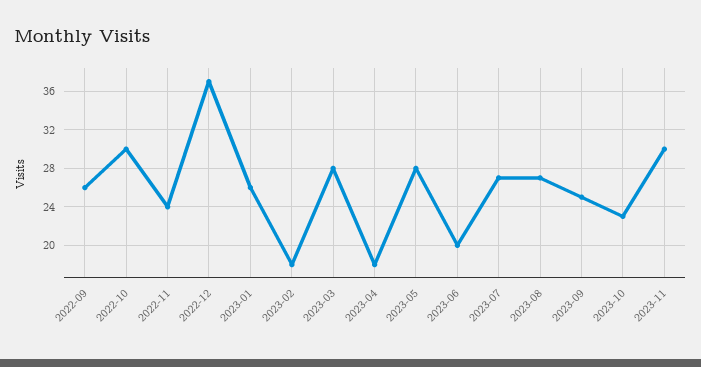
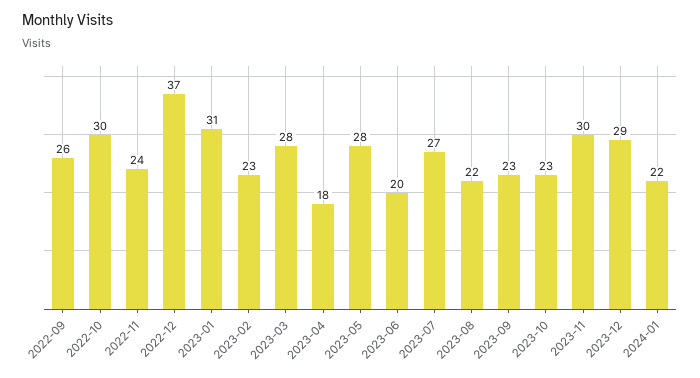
2023-01: 26 -> 31
2023-02: 18 -> 23
2023-08: 27 -> 22
2023-09: 25 -> 23
2023-12: none -> 29
2024-01: none -> 22

